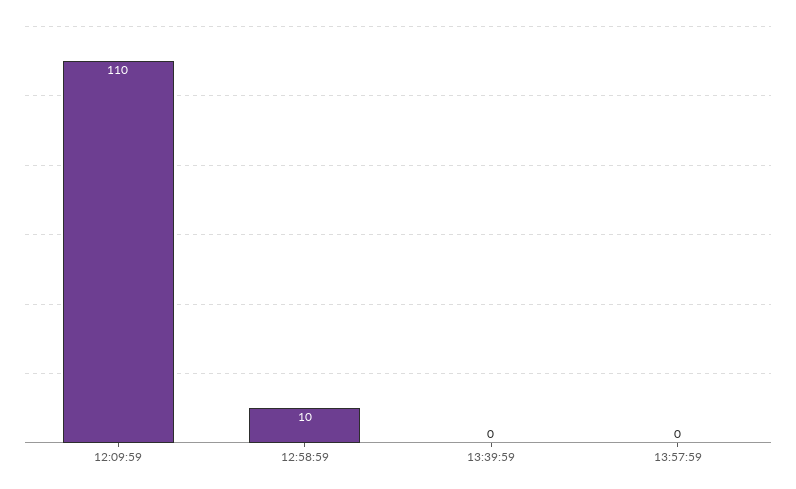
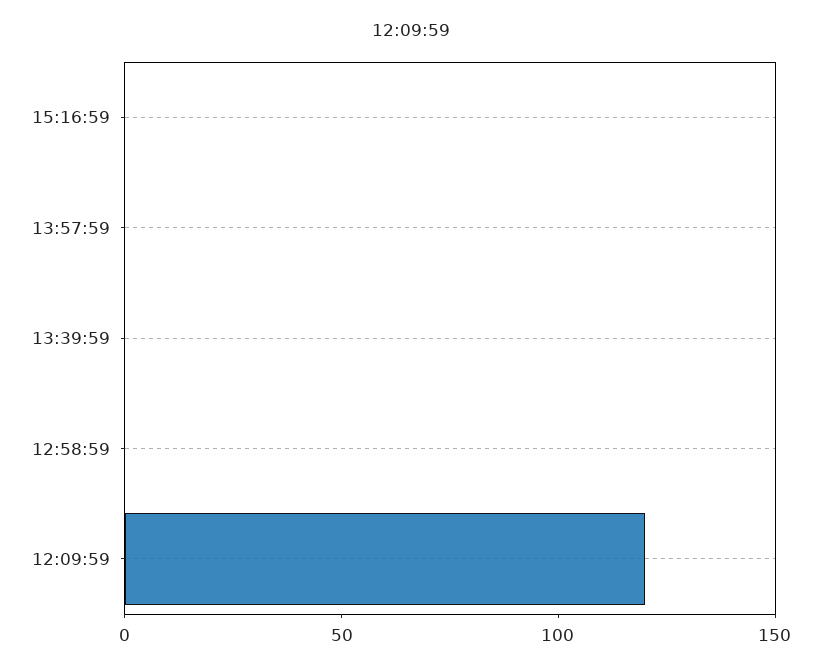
12:09:59: 110 -> 120
12:58:59: 10 -> 0
15:16:59: none -> 0

